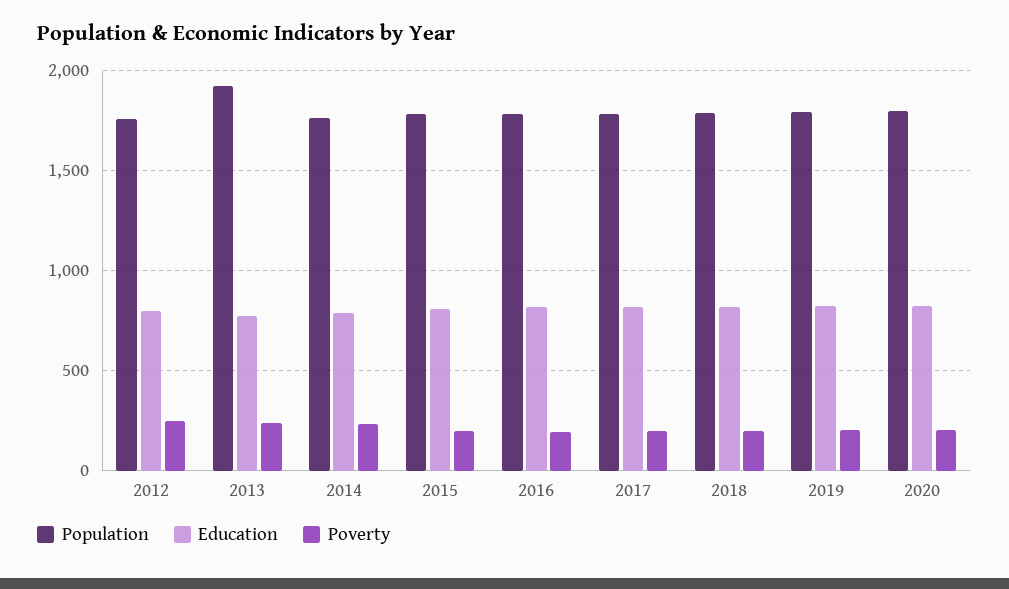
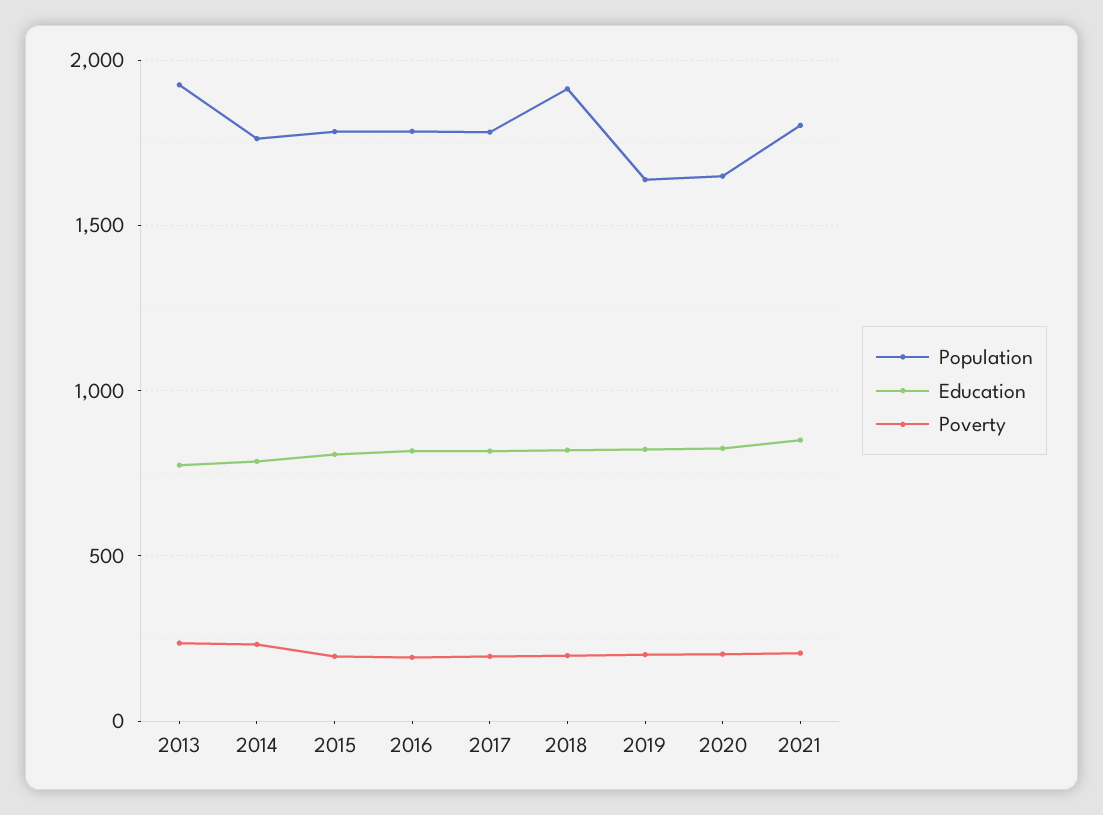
Population, 2012: 1750 -> none
Education, 2012: 800 -> none
Poverty, 2012: 250 -> none
Population, 2018: 1800 -> 1900
Population, 2019: 1800 -> 1650
Population, 2020: 1800 -> 1650
Population, 2021: none -> 1800
Education, 2021: none -> 850
Poverty, 2021: none -> 200

